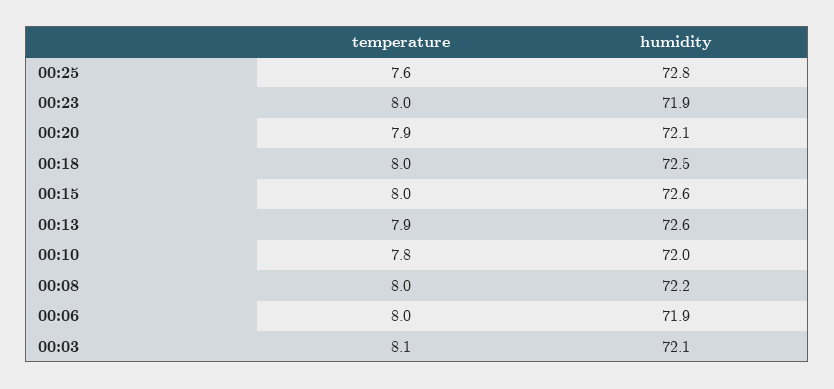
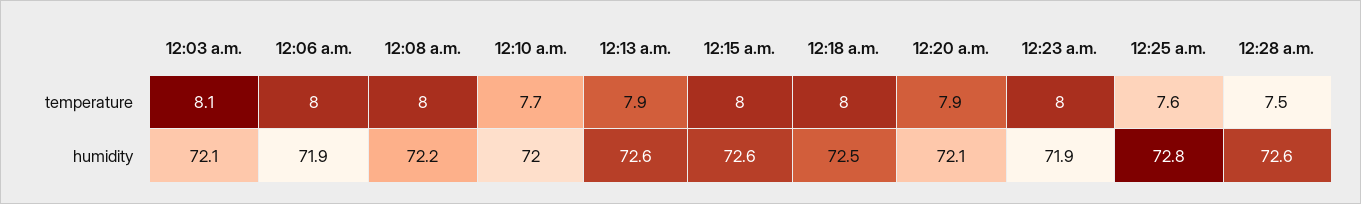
temperature, 00:10: 7.8 -> 7.7
temperature, 12:28 a.m.: none -> 7.5
humidity, 12:28 a.m.: none -> 72.6

